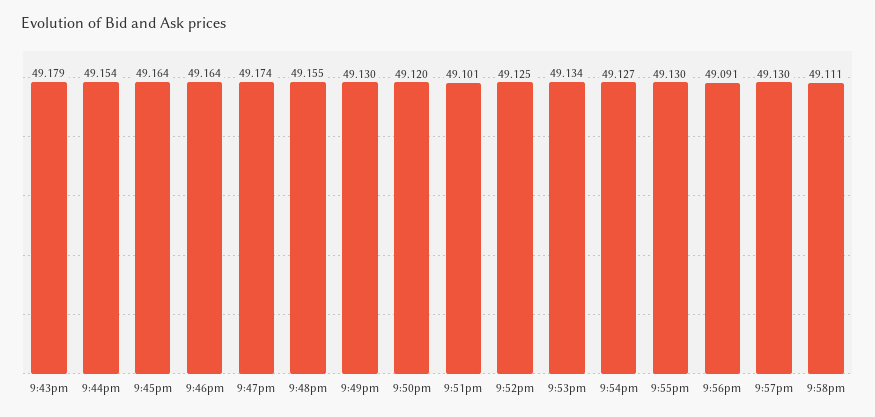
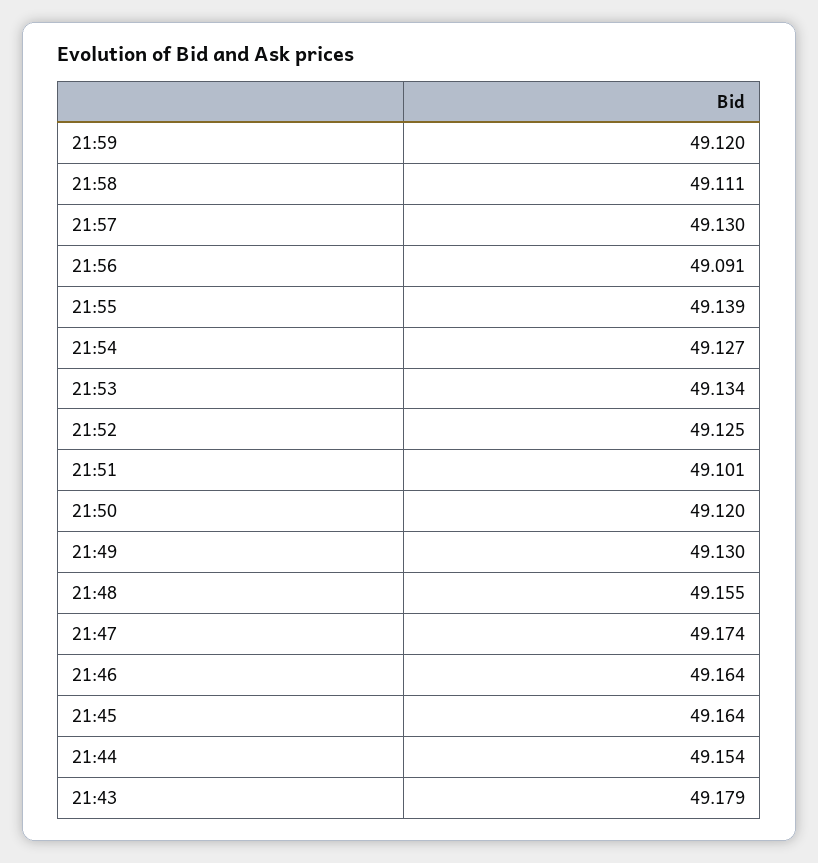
9:55pm: 49.13 -> 49.139
21:59: none -> 49.12

